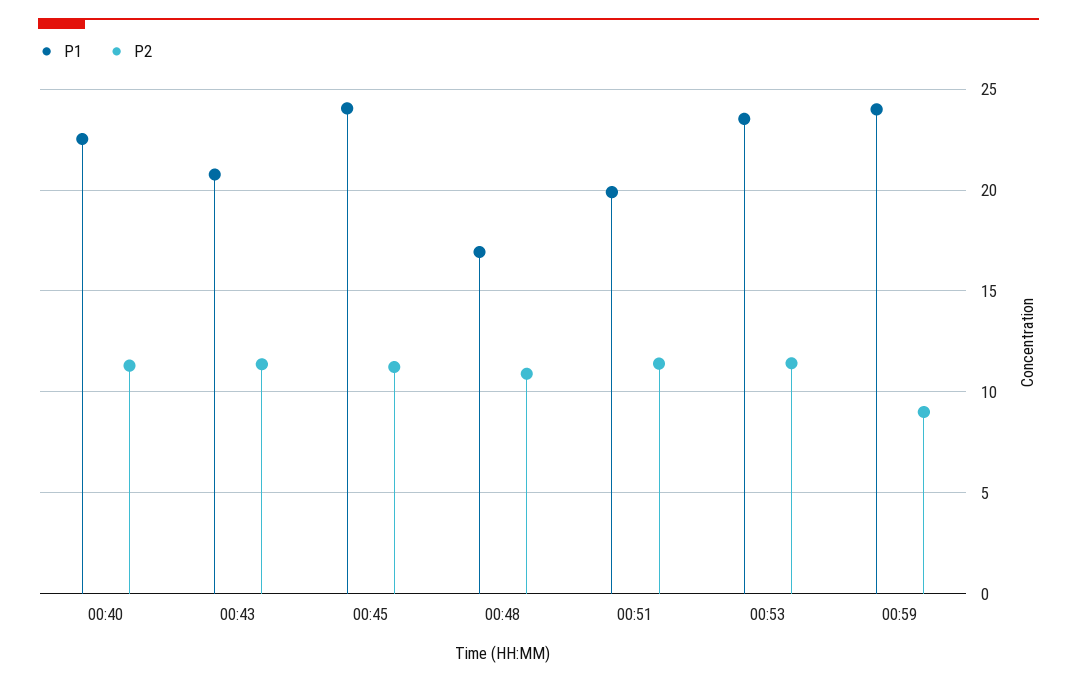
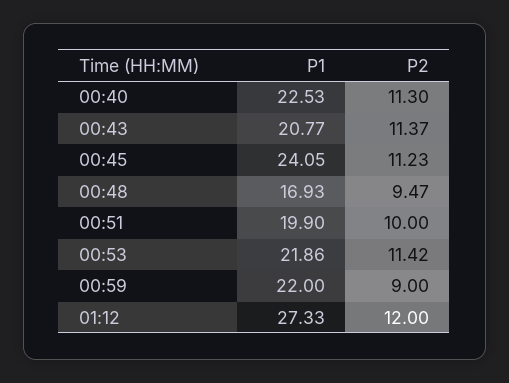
P2, 00:48: 11 -> 9.47
P2, 00:51: 11.5 -> 10
P1, 00:53: 23.5 -> 21.86
P1, 00:59: 24 -> 22
P1, 01:12: none -> 27.33
P2, 01:12: none -> 12

